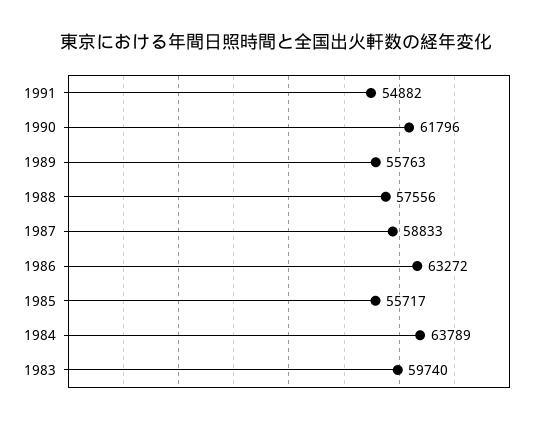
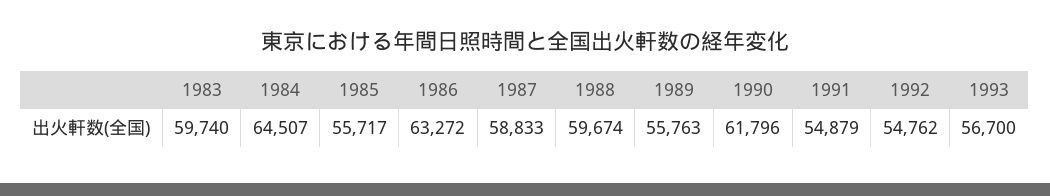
1991: 54882 -> 54879
1988: 57556 -> 59674
1984: 63789 -> 64507
1992: none -> 54762
1993: none -> 56700

